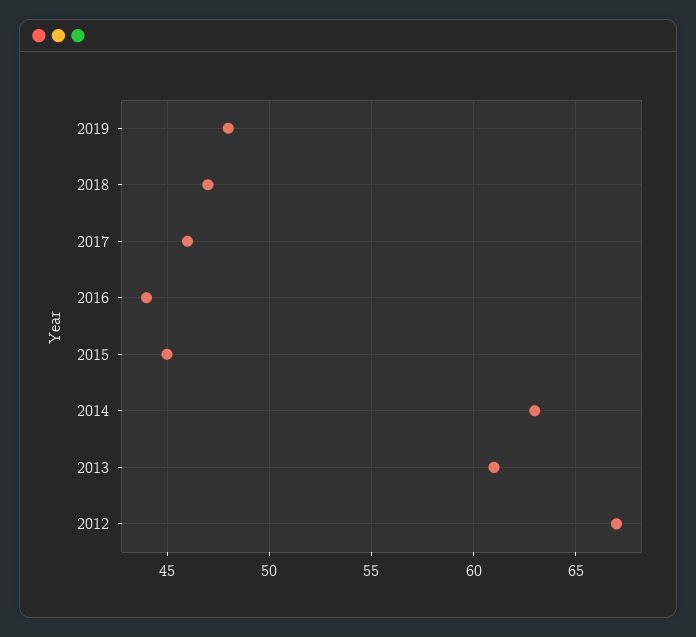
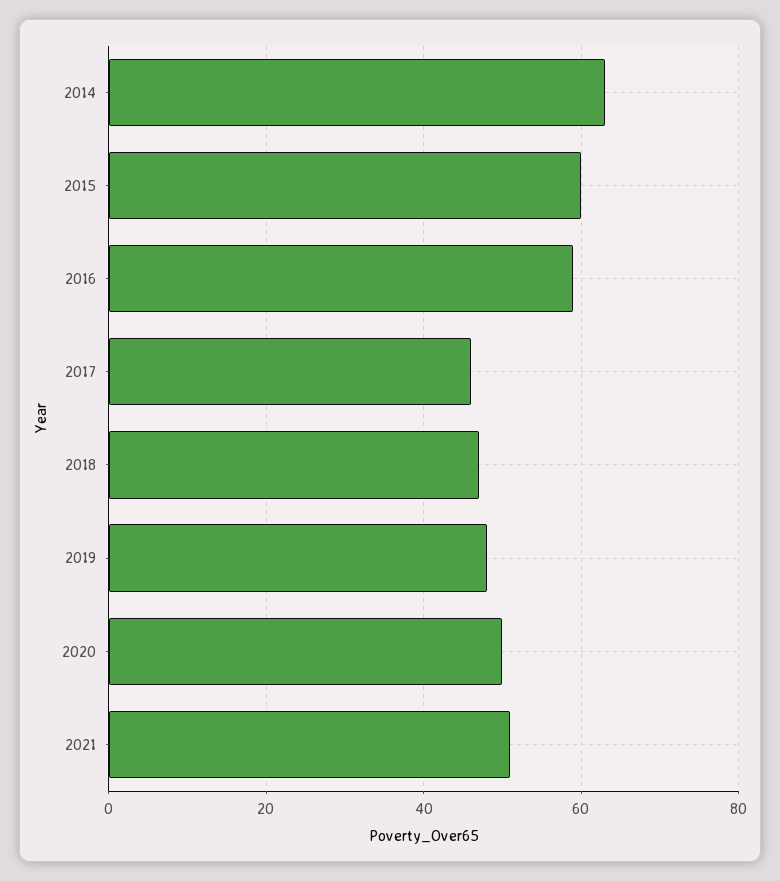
2016: 44 -> 60
2015: 45 -> 60
2013: 61 -> none
2012: 67 -> none
2020: none -> 50
2021: none -> 50

